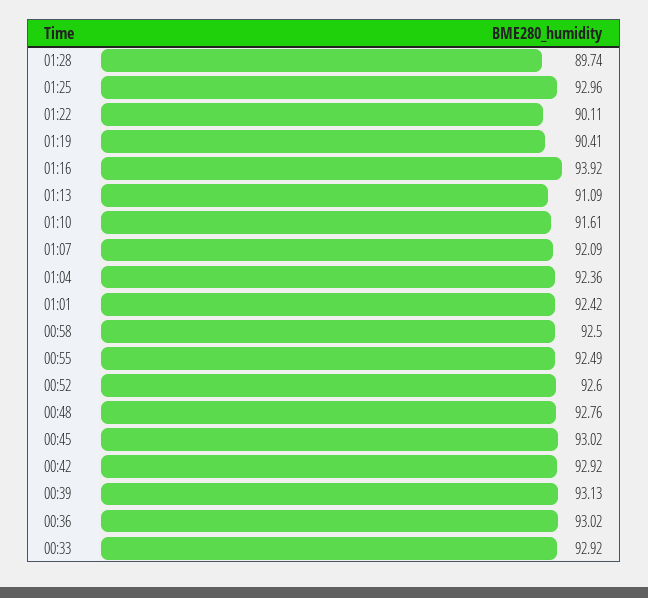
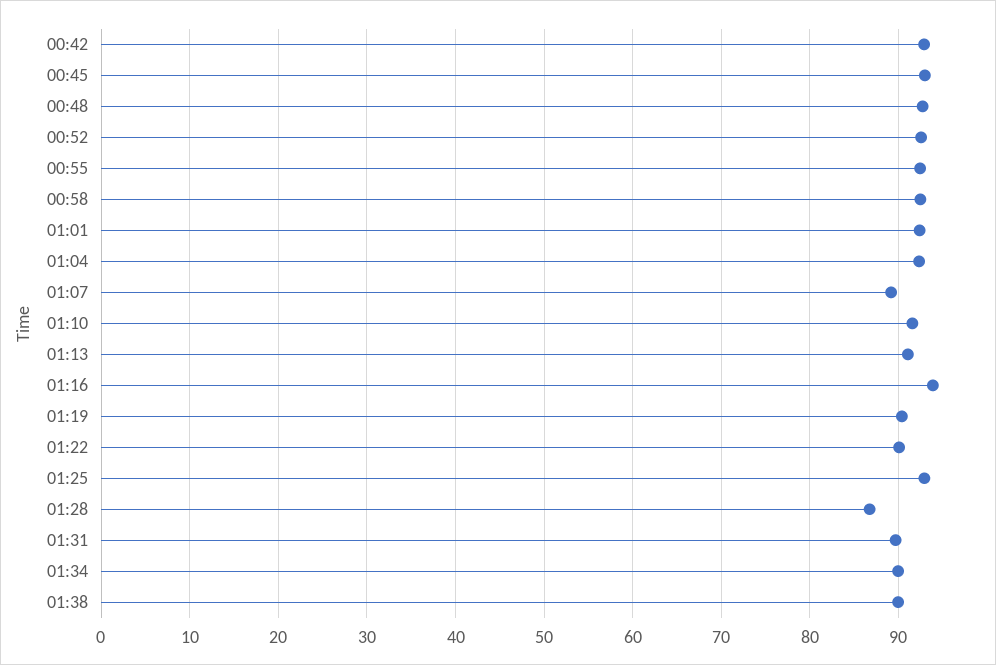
01:28: 89.74 -> 87
01:07: 92.09 -> 89
00:39: 93.13 -> none
00:36: 93.02 -> none
00:33: 92.92 -> none
01:31: none -> 90
01:34: none -> 90
01:38: none -> 90

